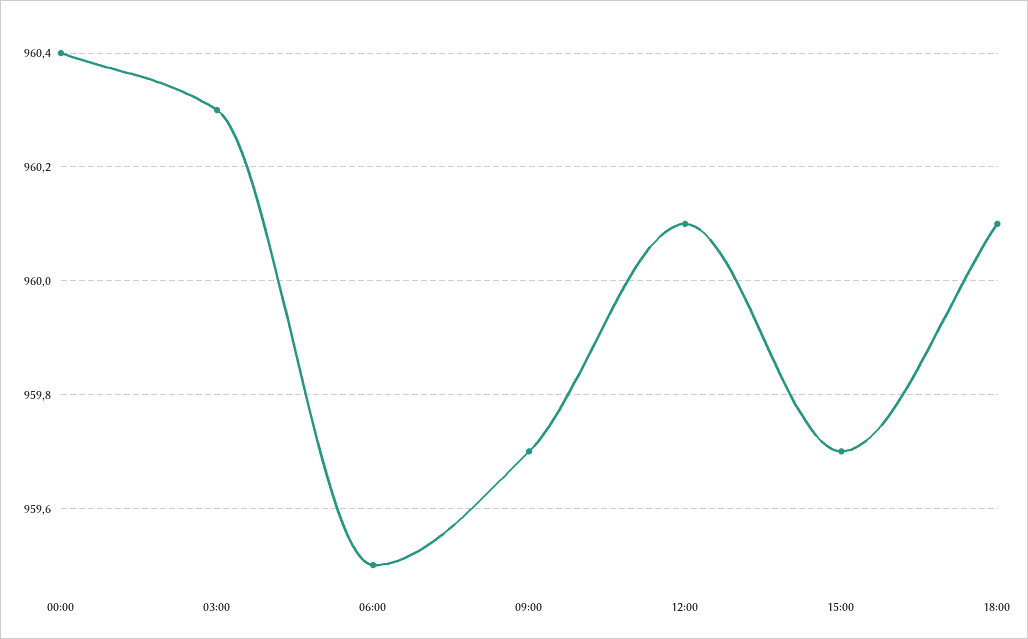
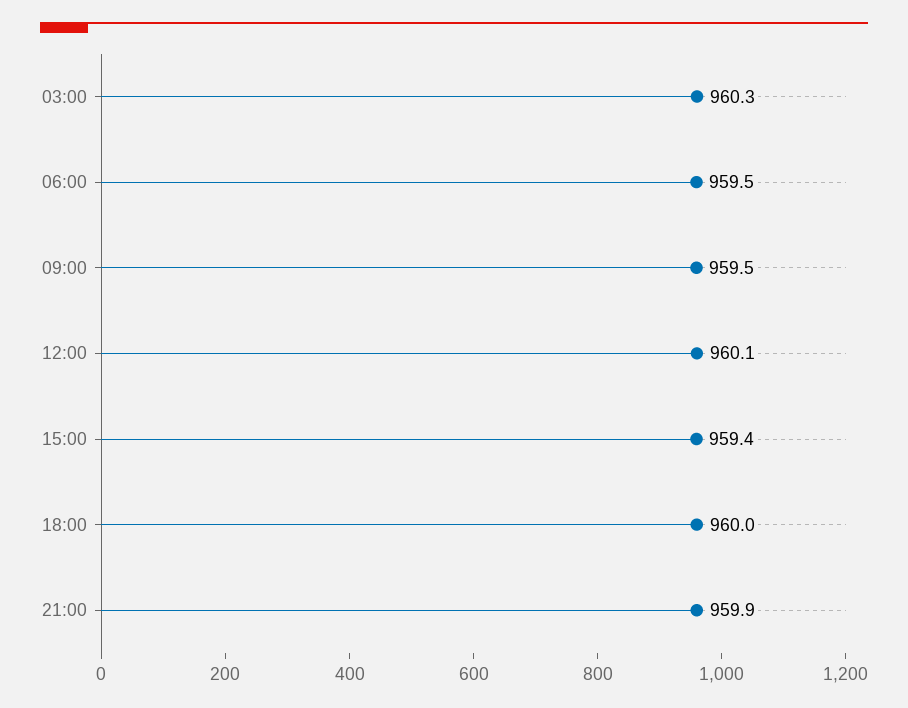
00:00: 960.4 -> none
09:00: 959.7 -> 959.5
15:00: 959.7 -> 959.4
18:00: 960.1 -> 960
21:00: none -> 959.9

